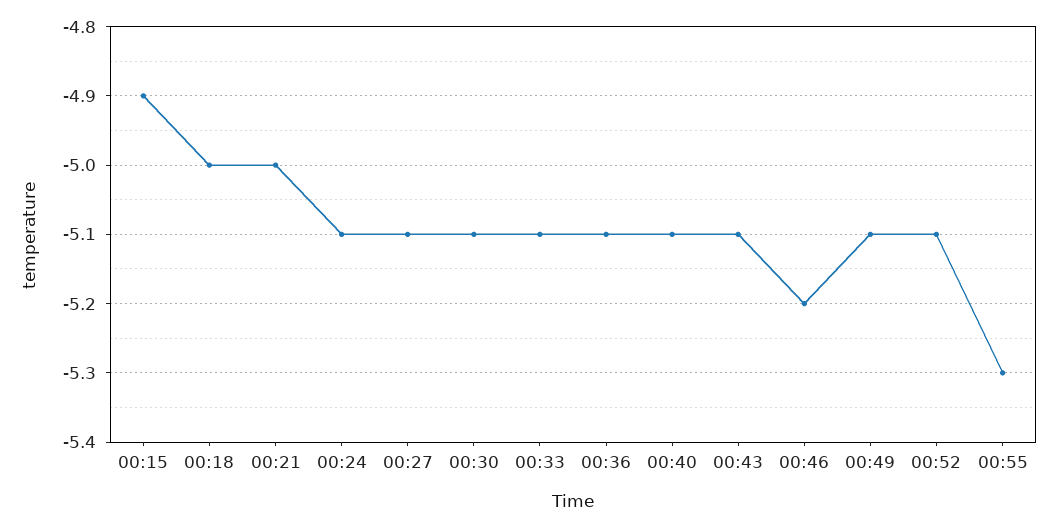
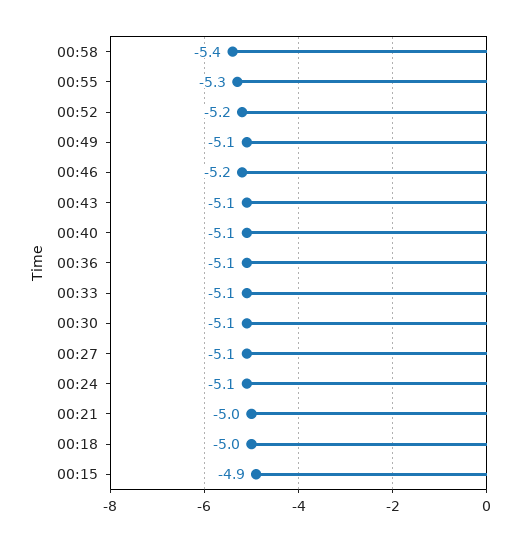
00:52: -5.1 -> -5.2
00:58: none -> -5.4

